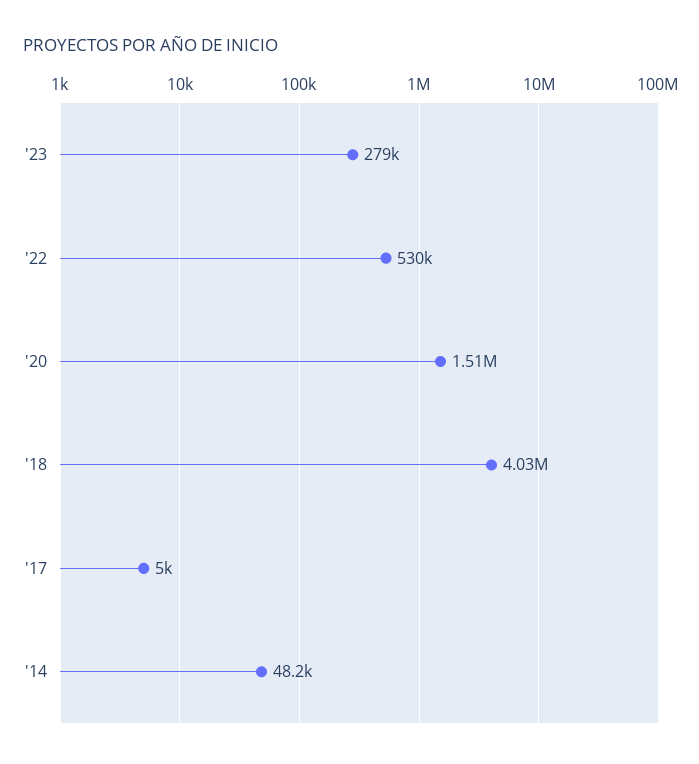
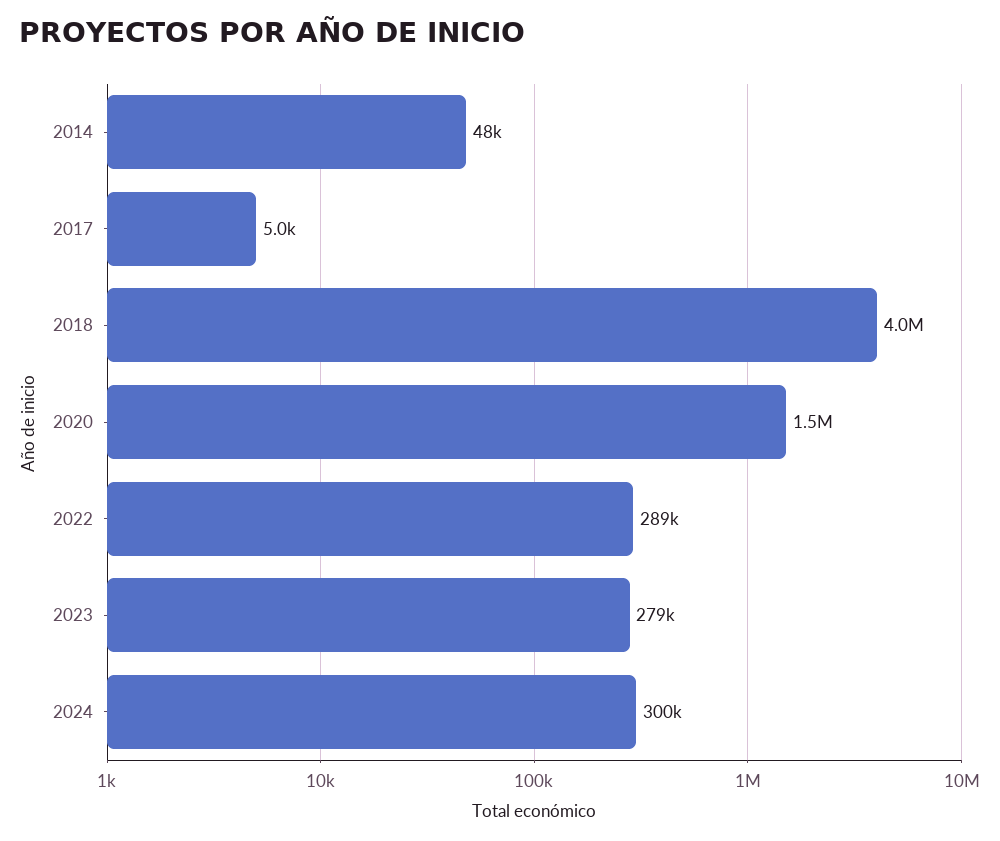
'22: 530000 -> 289000
2024: none -> 300000

